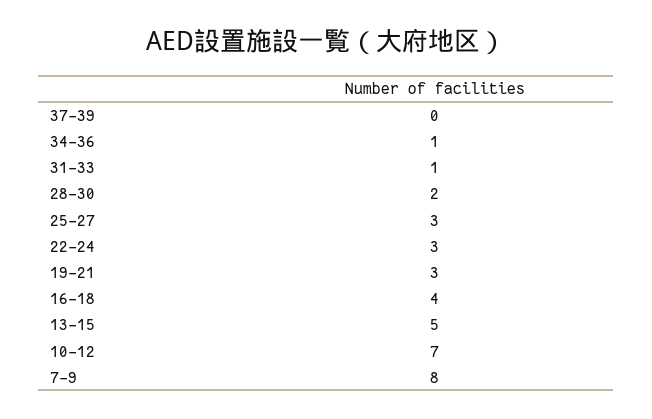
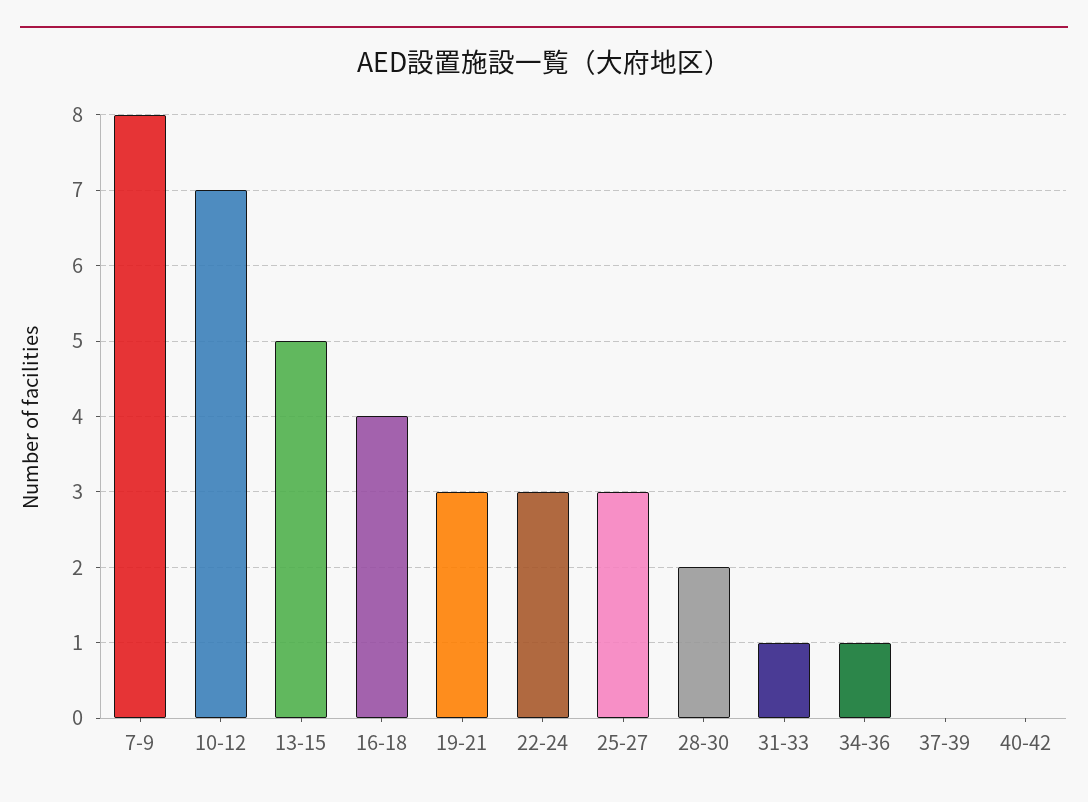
40-42: none -> 0

